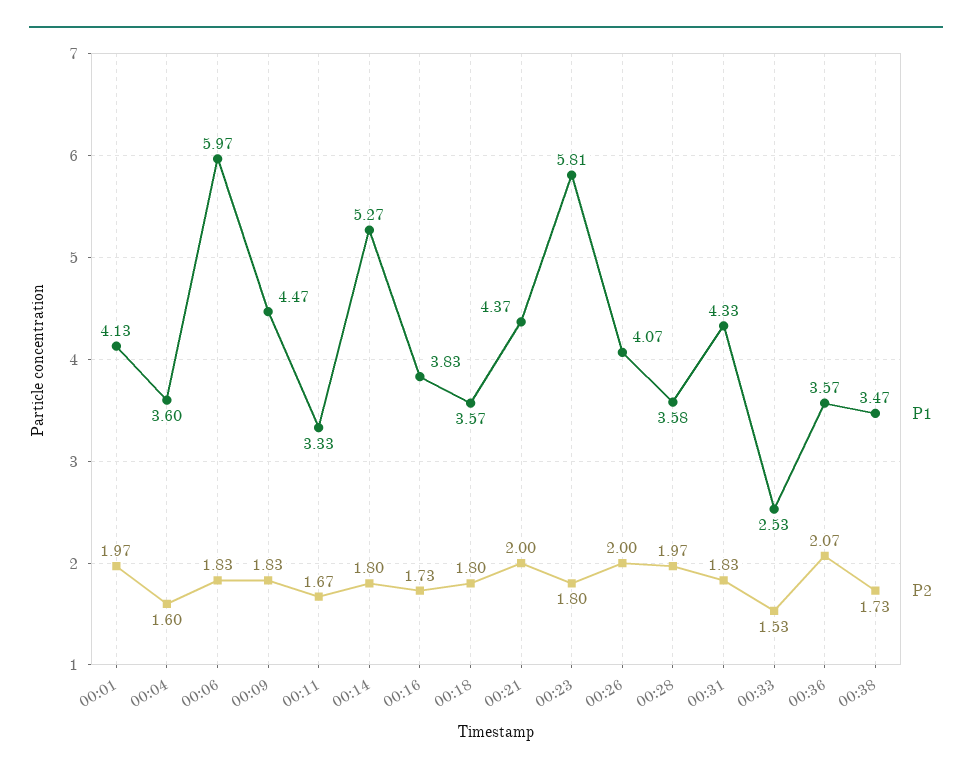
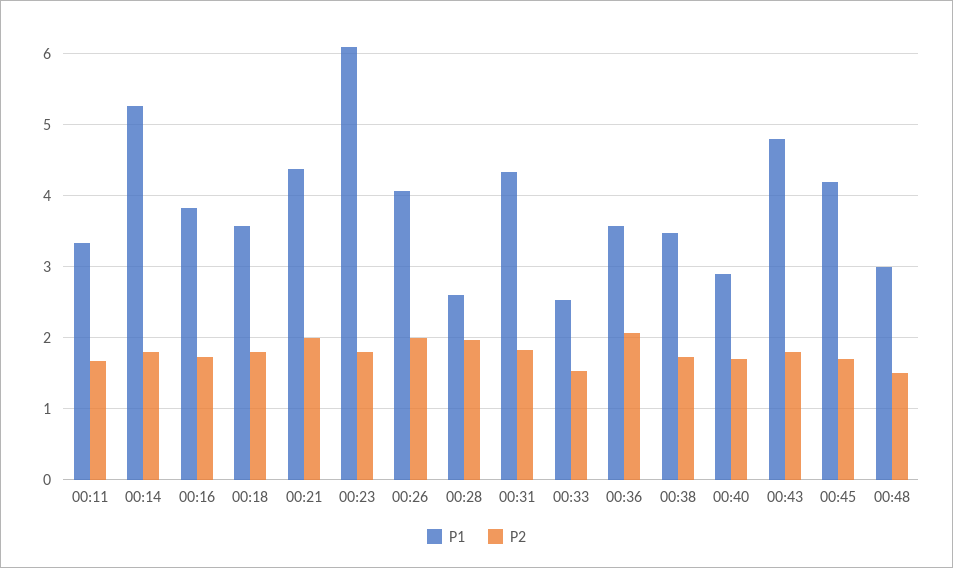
P1, 00:01: 4.13 -> none
P2, 00:01: 1.97 -> none
P1, 00:04: 3.6 -> none
P2, 00:04: 1.6 -> none
P1, 00:06: 5.97 -> none
P2, 00:06: 1.83 -> none
P1, 00:09: 4.47 -> none
P2, 00:09: 1.83 -> none
P1, 00:23: 5.81 -> 6.1
P1, 00:28: 3.58 -> 2.6
P1, 00:40: none -> 2.9
P2, 00:40: none -> 1.7
P1, 00:43: none -> 4.8
P2, 00:43: none -> 1.8
P1, 00:45: none -> 4.2
P2, 00:45: none -> 1.7
P1, 00:48: none -> 3
P2, 00:48: none -> 1.5

